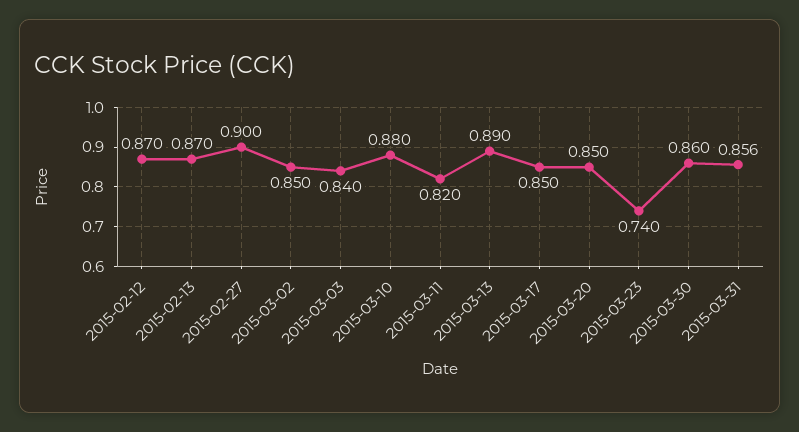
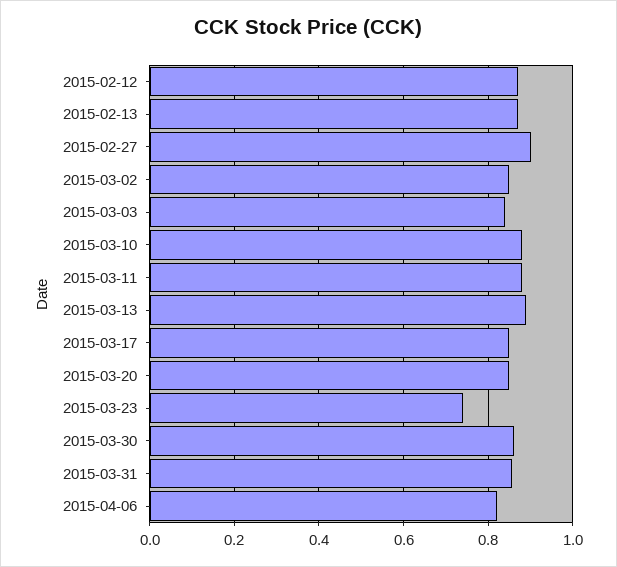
2015-03-11: 0.82 -> 0.88
2015-04-06: none -> 0.82

